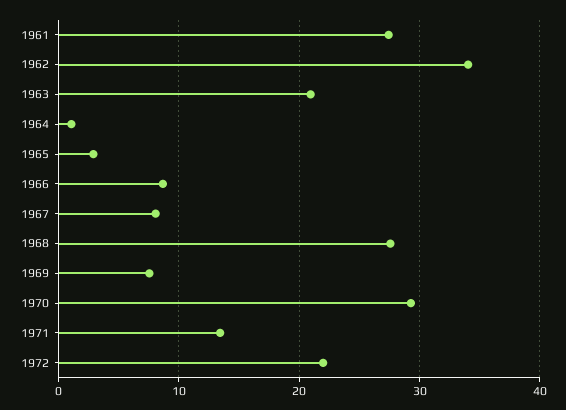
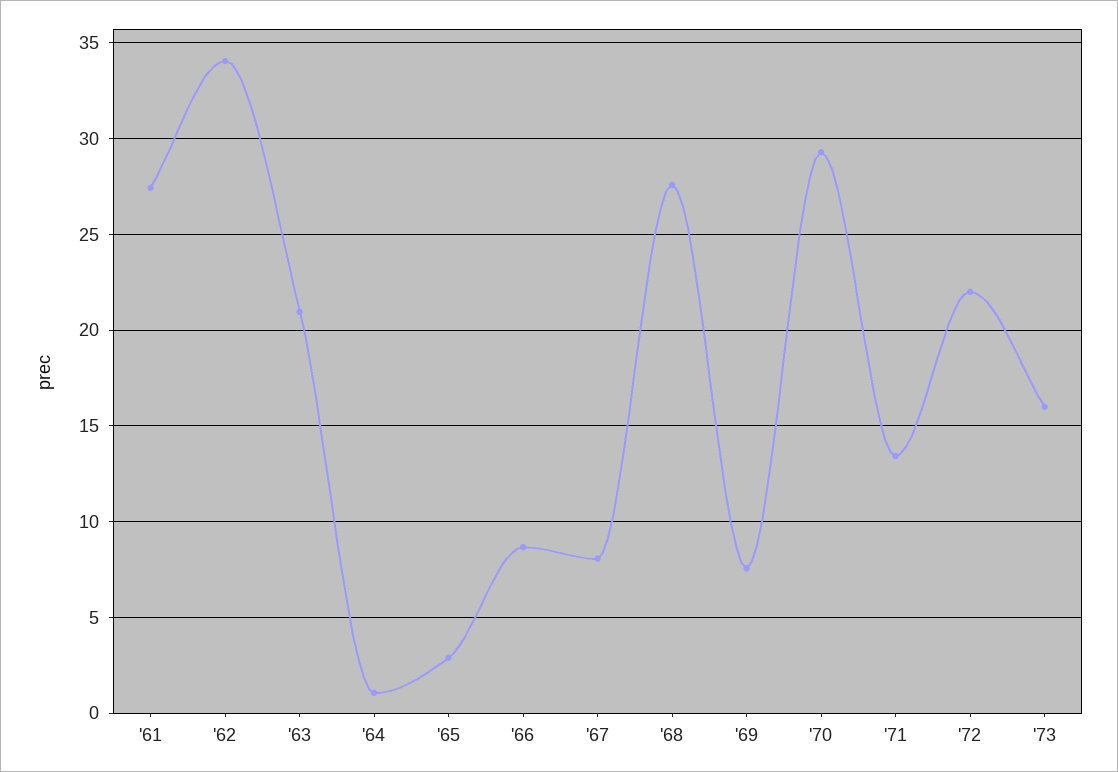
'73: none -> 16

